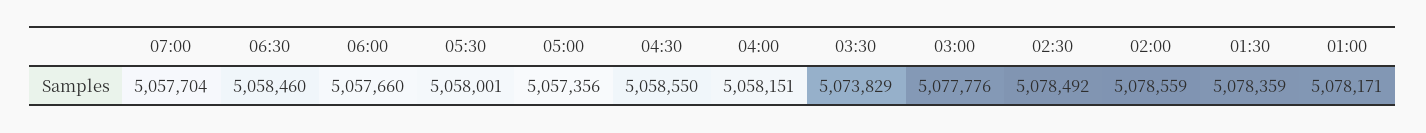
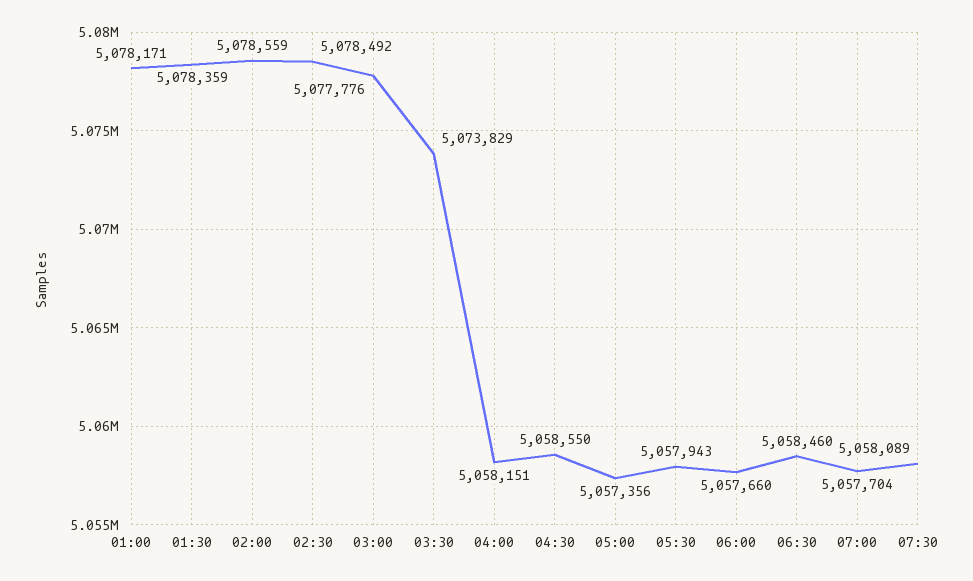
05:30: 5058001 -> 5057943
07:30: none -> 5058089

